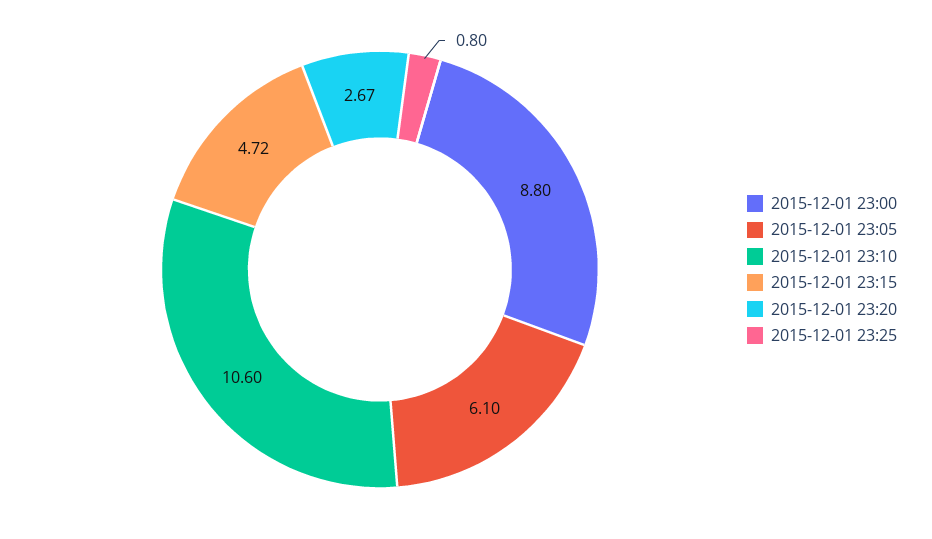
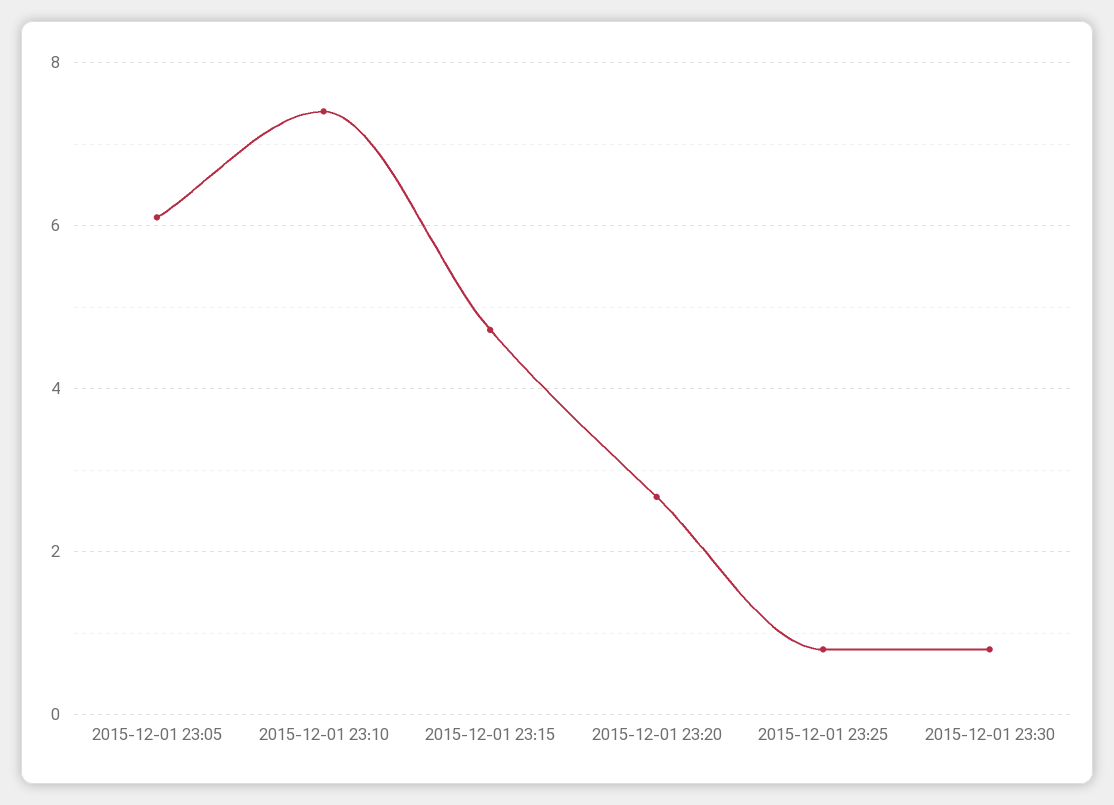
2015-12-01 23:00: 8.8 -> none
2015-12-01 23:10: 10.6 -> 7.4
2015-12-01 23:30: none -> 0.8

